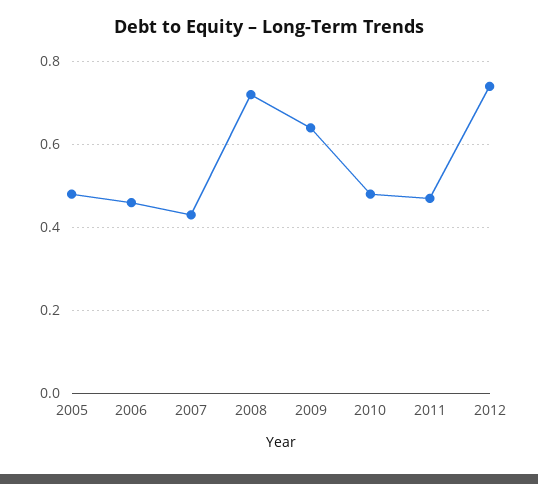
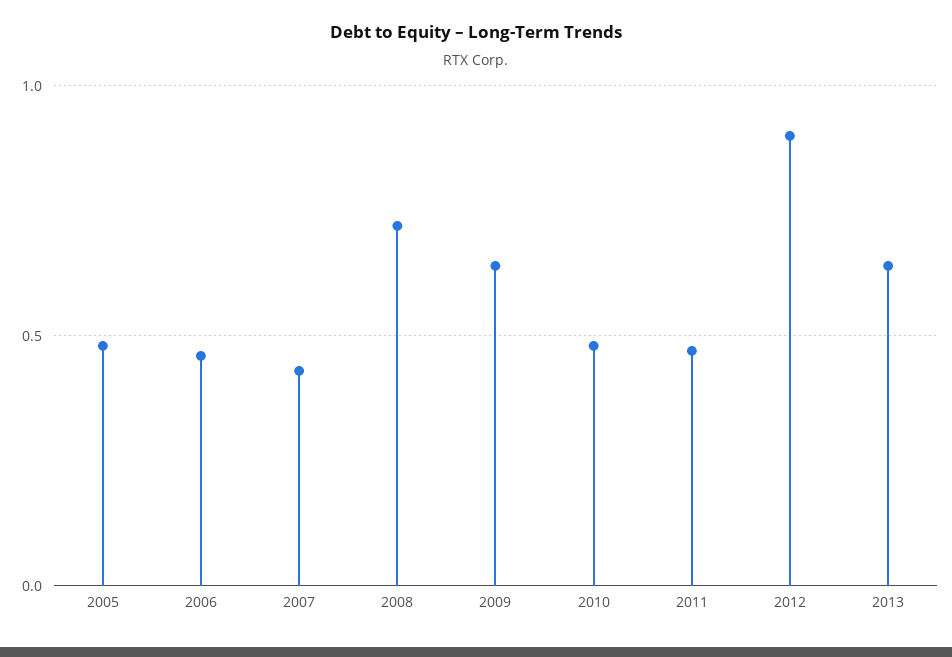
2012: 0.75 -> 0.9
2013: none -> 0.65

